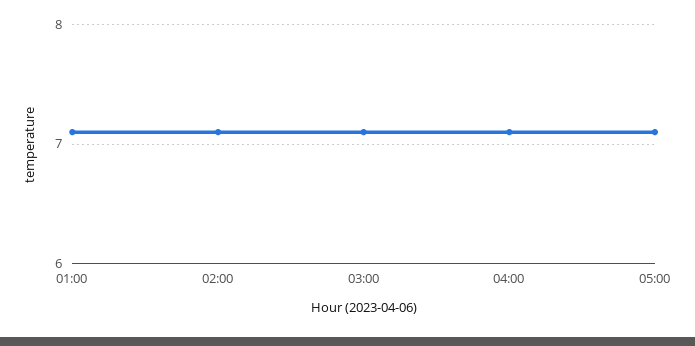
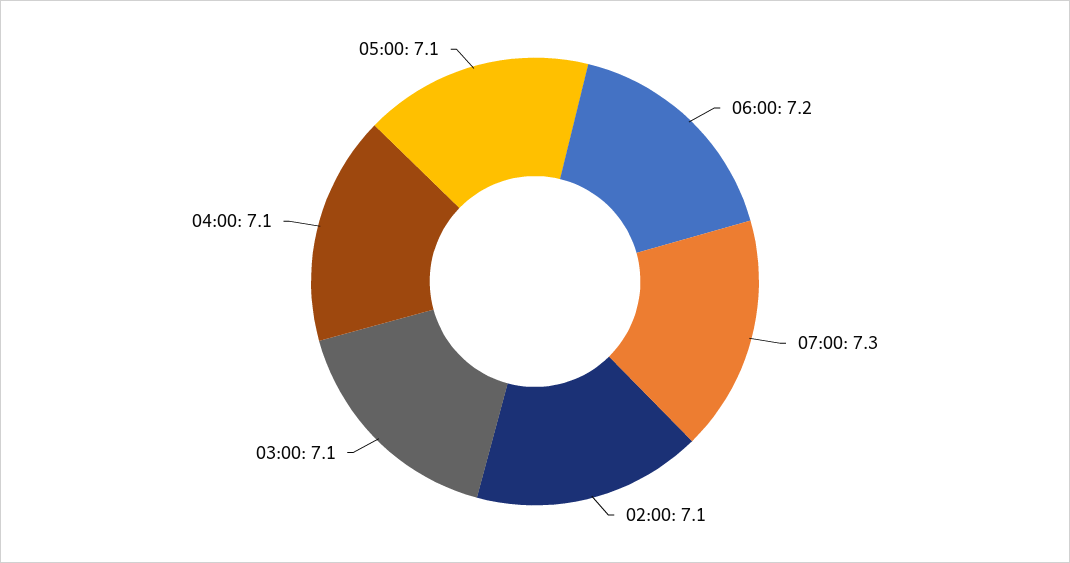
01:00: 7.1 -> none
06:00: none -> 7.2
07:00: none -> 7.3

